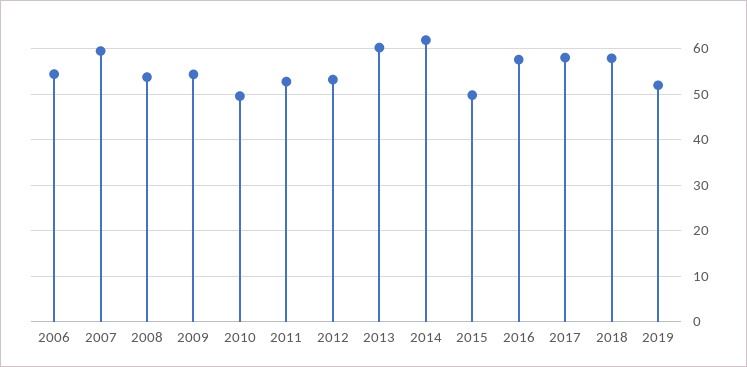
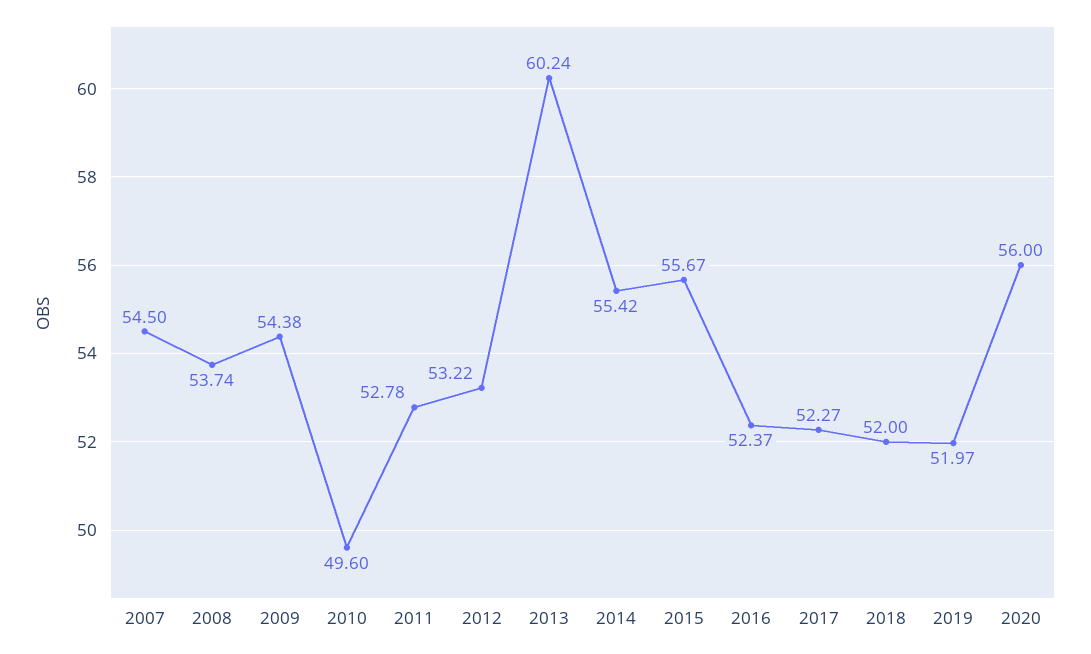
2006: 54 -> none
2007: 60 -> 54.5
2014: 62 -> 55.42
2015: 50 -> 55.67
2016: 58 -> 52.37
2017: 58 -> 52.27
2018: 58 -> 52
2020: none -> 56

